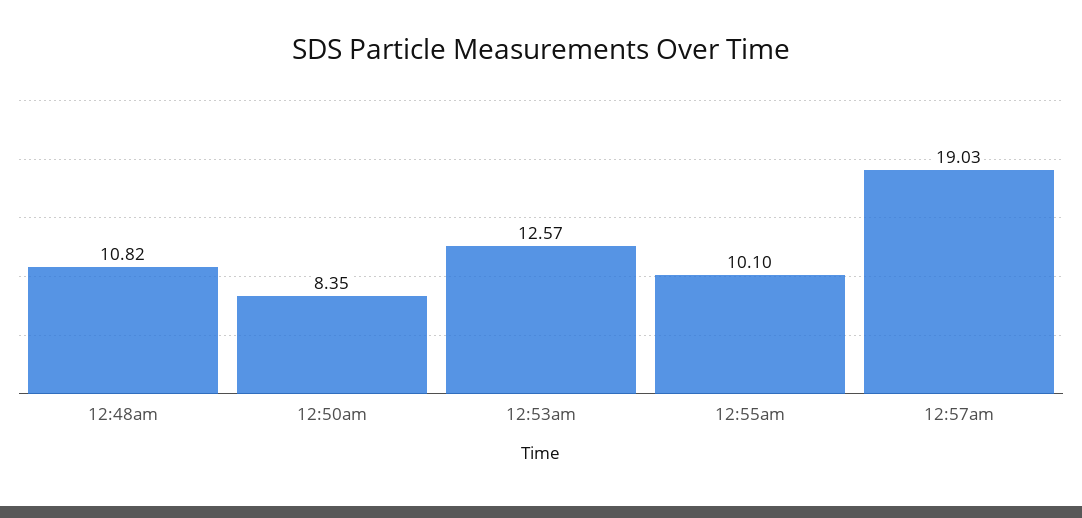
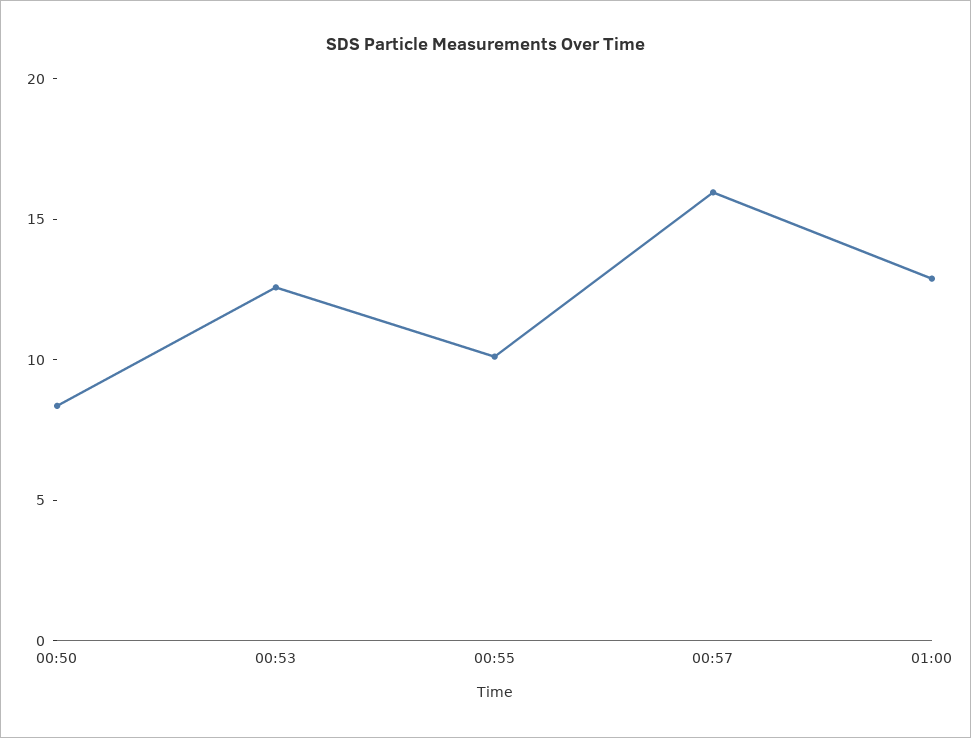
12:48am: 10.82 -> none
12:57am: 19.03 -> 16
01:00: none -> 13

